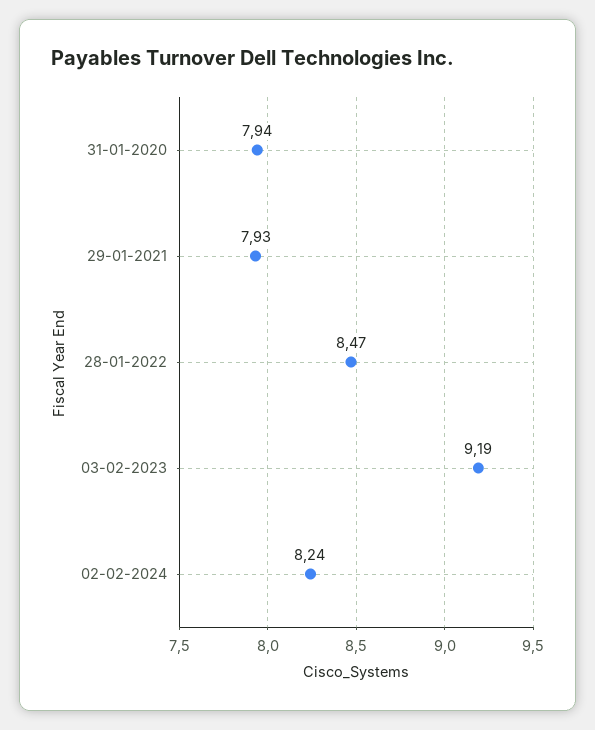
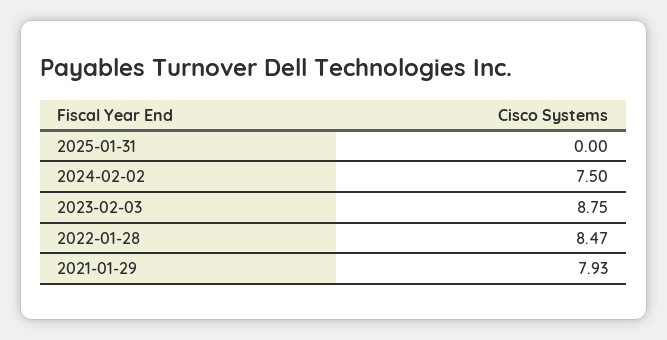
31-01-2020: 7.94 -> none
03-02-2023: 9.19 -> 8.75
02-02-2024: 8.24 -> 7.5
2025-01-31: none -> 0

